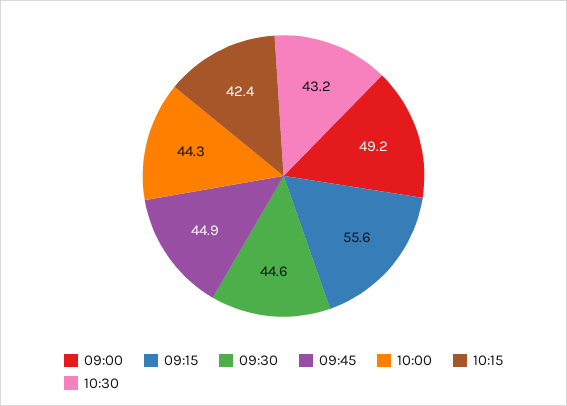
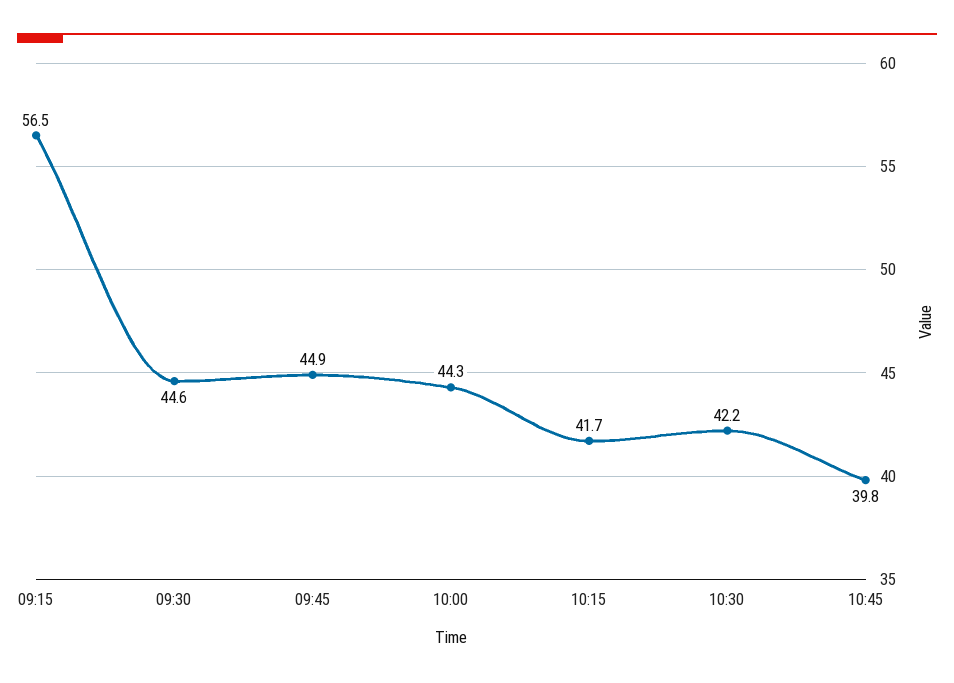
09:00: 49.2 -> none
09:15: 55.6 -> 56.5
10:15: 42.4 -> 41.7
10:30: 43.2 -> 42.2
10:45: none -> 39.8

